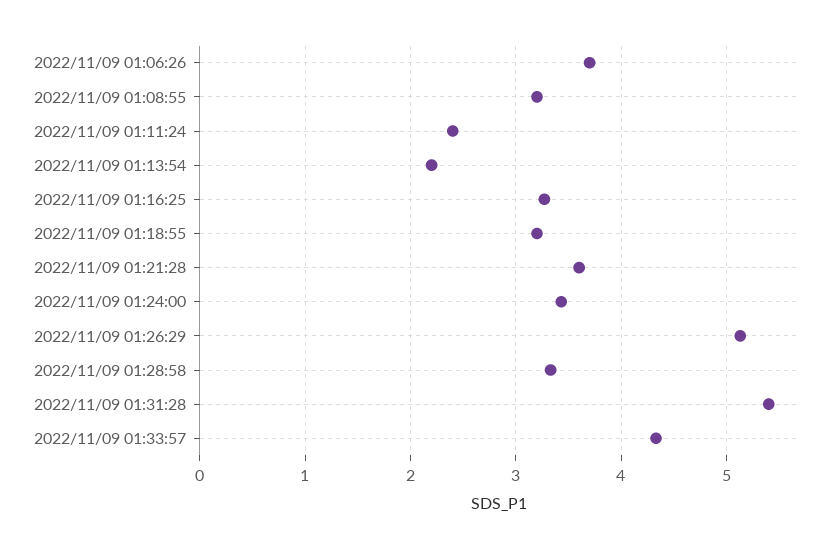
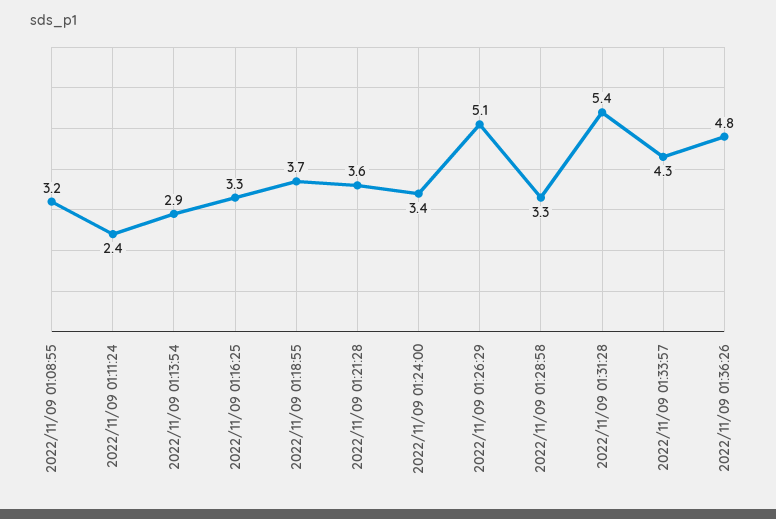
2022/11/09 01:06:26: 3.7 -> none
2022/11/09 01:13:54: 2.2 -> 2.9
2022/11/09 01:18:55: 3.2 -> 3.7
2022/11/09 01:36:26: none -> 4.8

